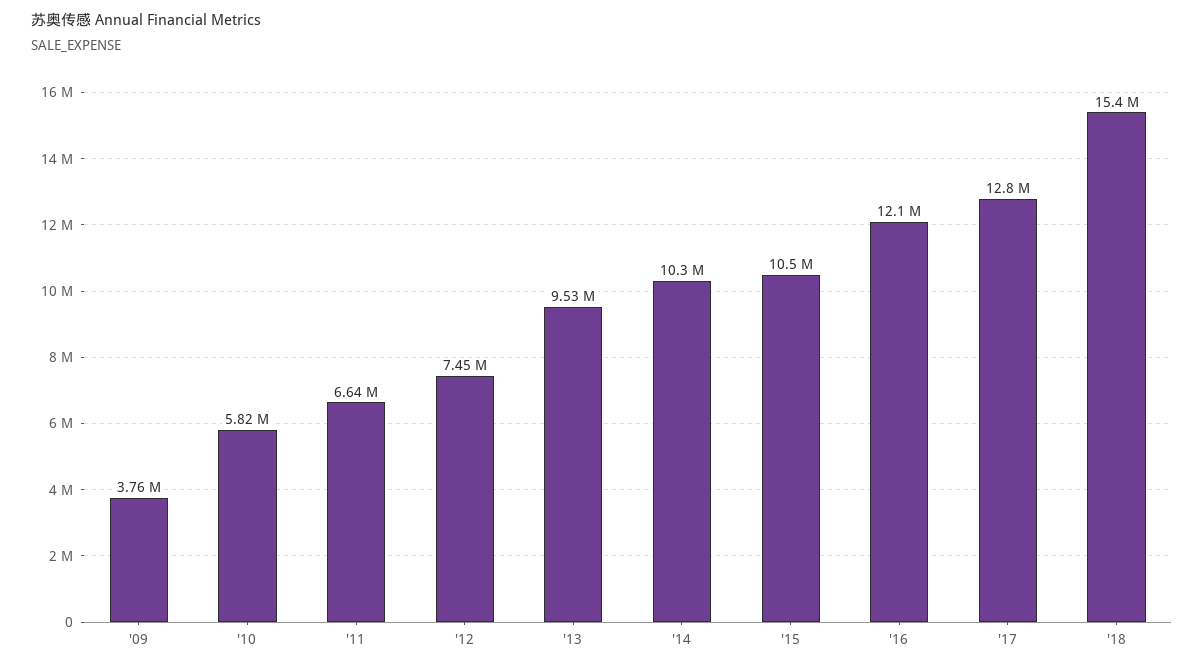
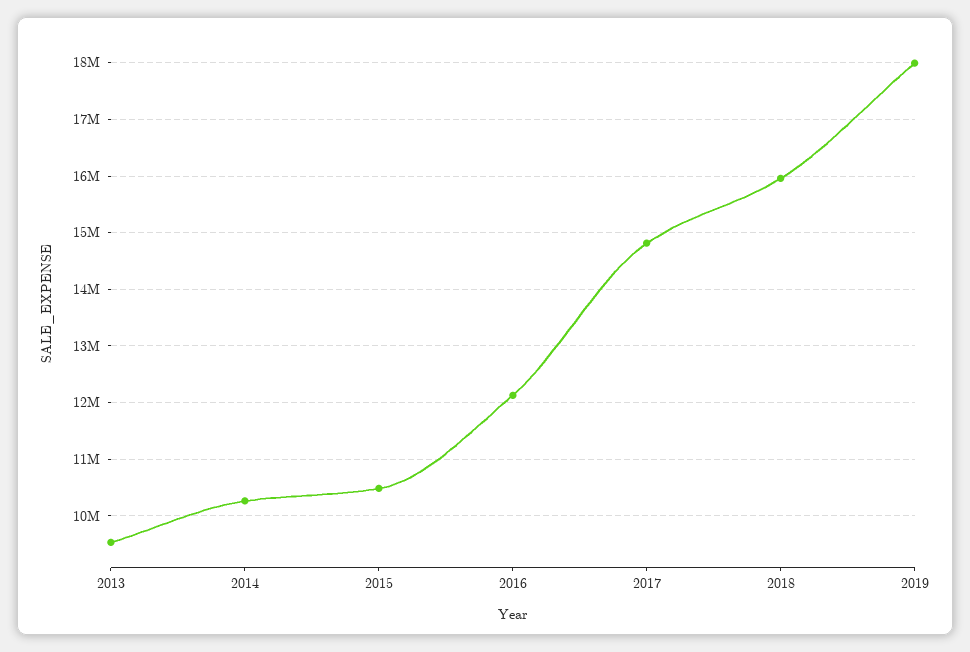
'09: 3760000 -> none
'10: 5820000 -> none
'11: 6640000 -> none
'12: 7450000 -> none
'17: 12800000 -> 14800000
'18: 15400000 -> 16000000
2019: none -> 18000000

